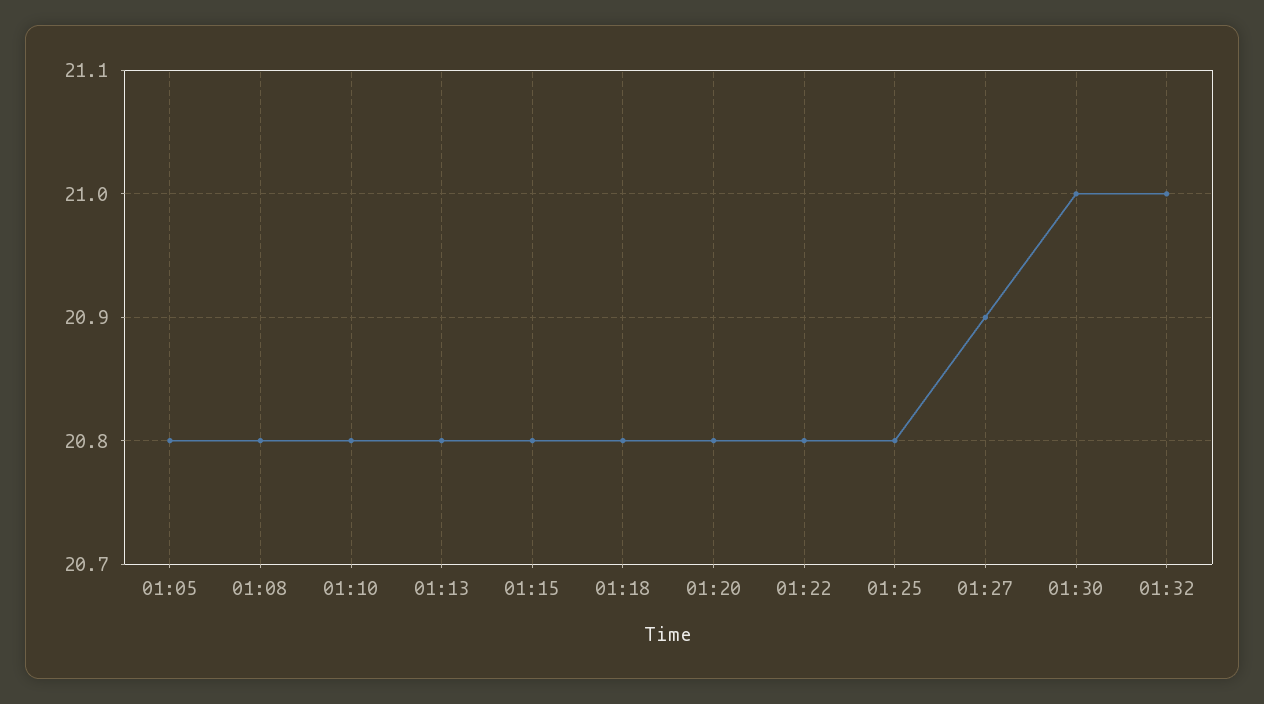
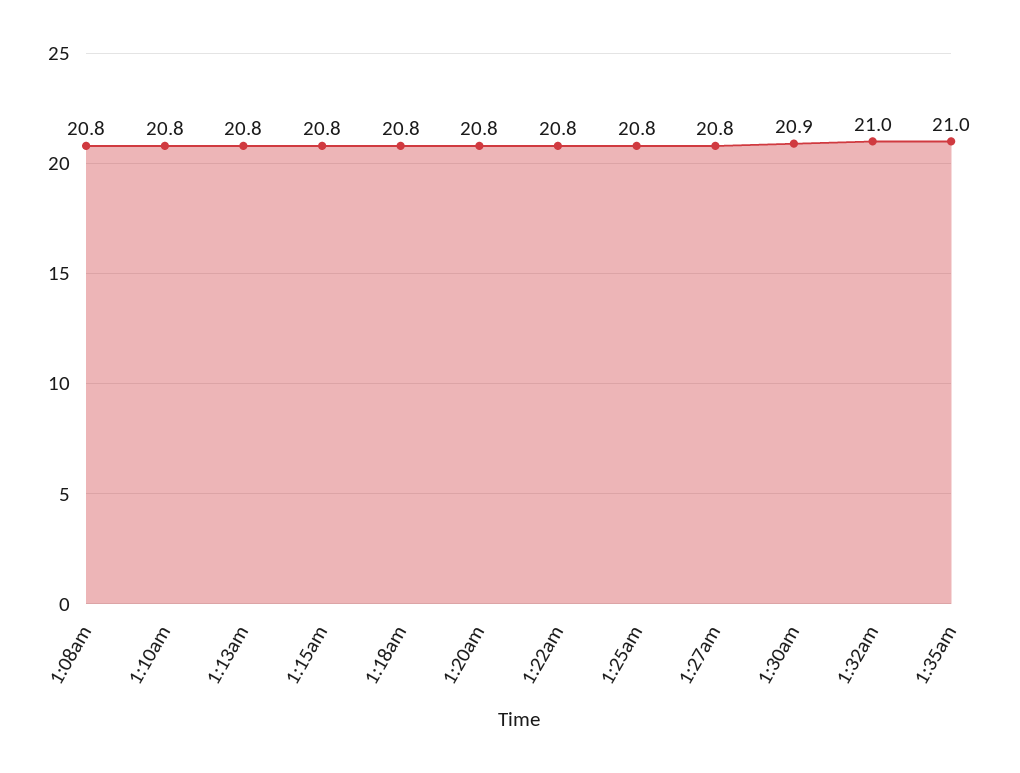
01:05: 20.8 -> none
01:27: 20.9 -> 20.8
01:30: 21 -> 20.9
1:35am: none -> 21

